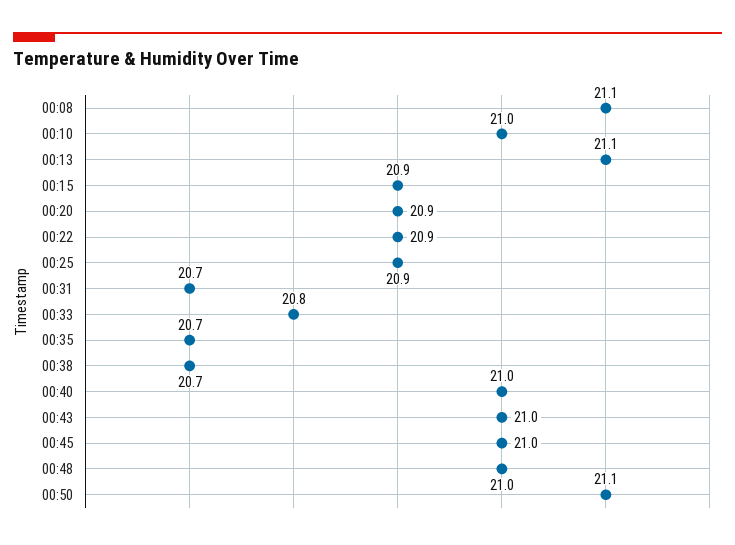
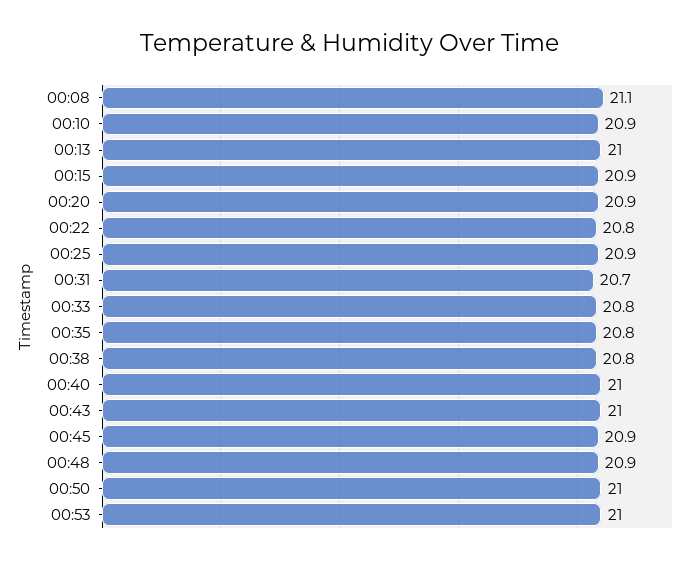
00:10: 21 -> 20.9
00:13: 21.1 -> 21
00:22: 20.9 -> 20.8
00:35: 20.7 -> 20.8
00:38: 20.7 -> 20.8
00:45: 21 -> 20.9
00:48: 21 -> 20.9
00:50: 21.1 -> 21
00:53: none -> 21

